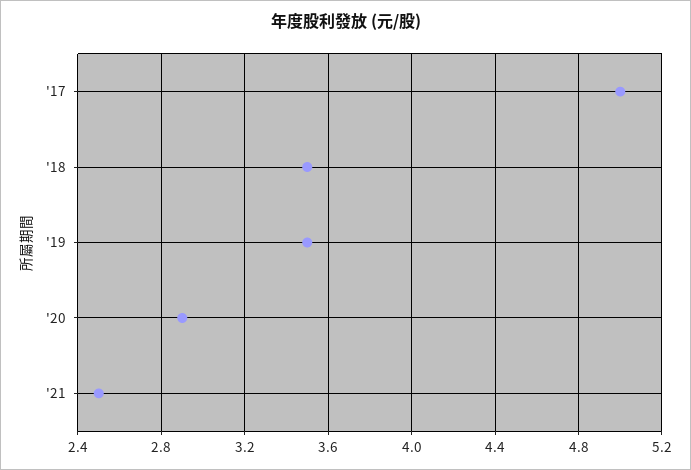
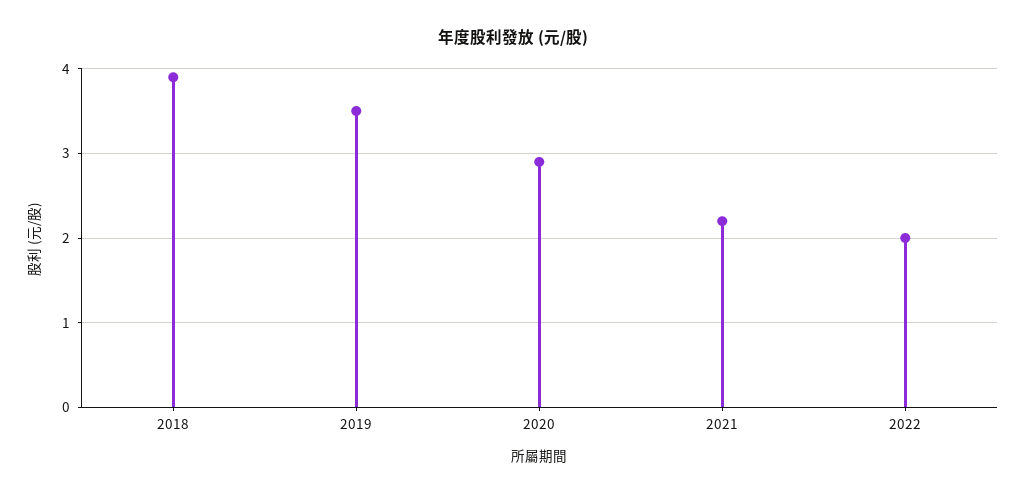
'17: 5 -> none
'18: 3.5 -> 3.9
'21: 2.5 -> 2.2
2022: none -> 2

